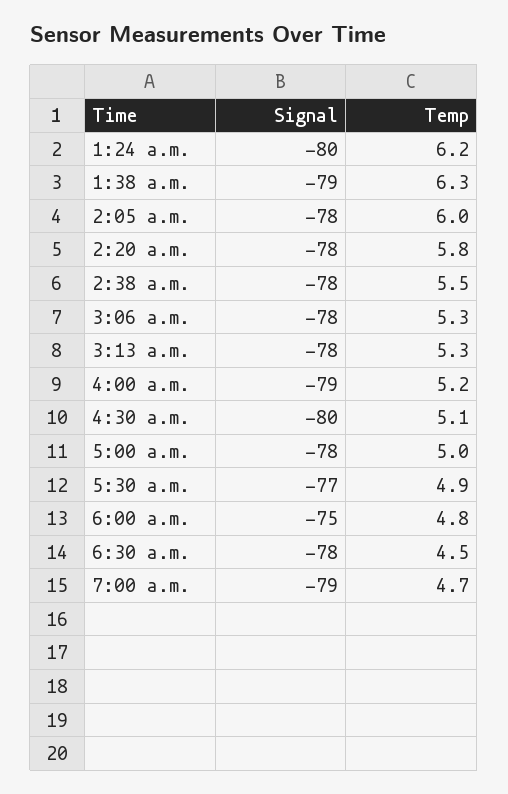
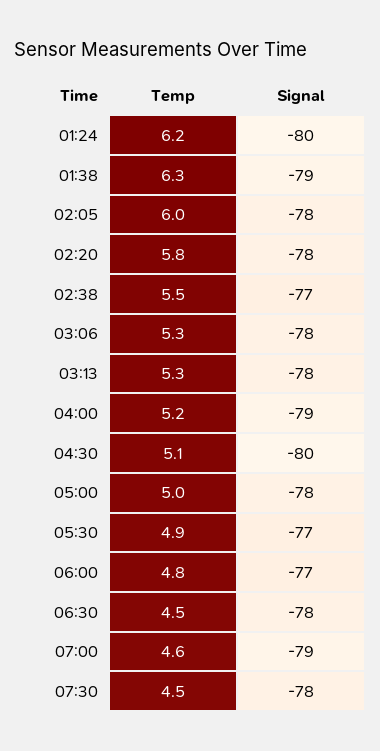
Signal, 2:38 a.m.: -78 -> -77
Signal, 6:00 a.m.: -75 -> -77
Temp, 7:00 a.m.: 4.7 -> 4.6
Temp, 07:30: none -> 4.5
Signal, 07:30: none -> -78

